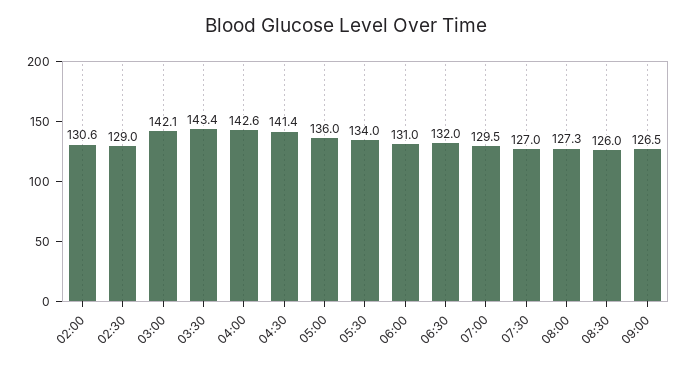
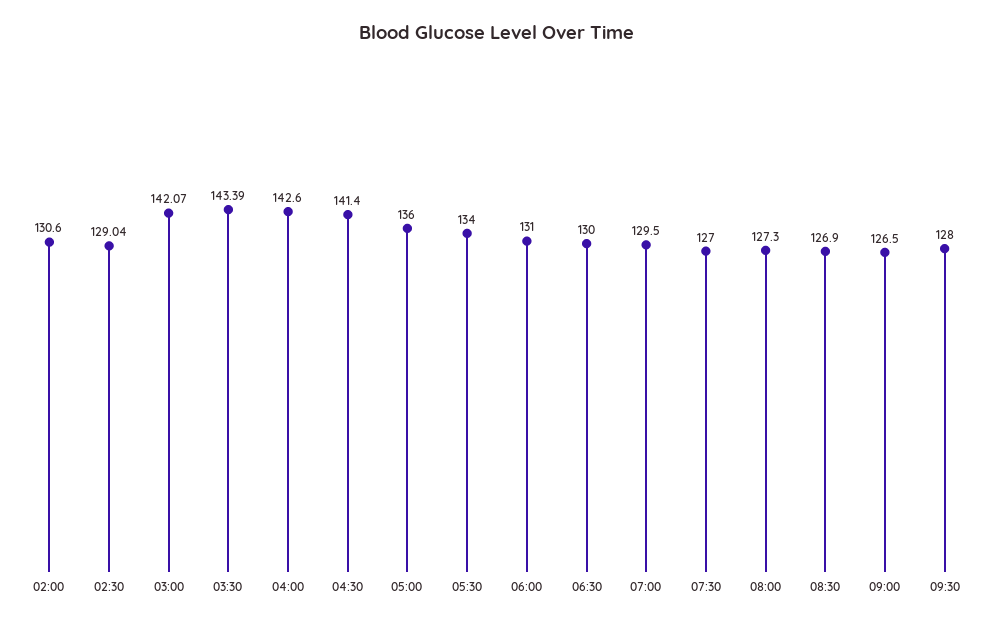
06:30: 132 -> 130
08:30: 126 -> 126.9
09:30: none -> 128

